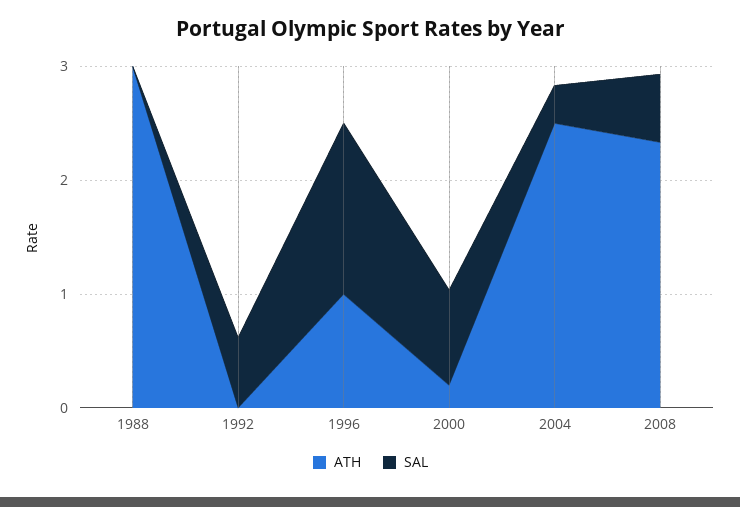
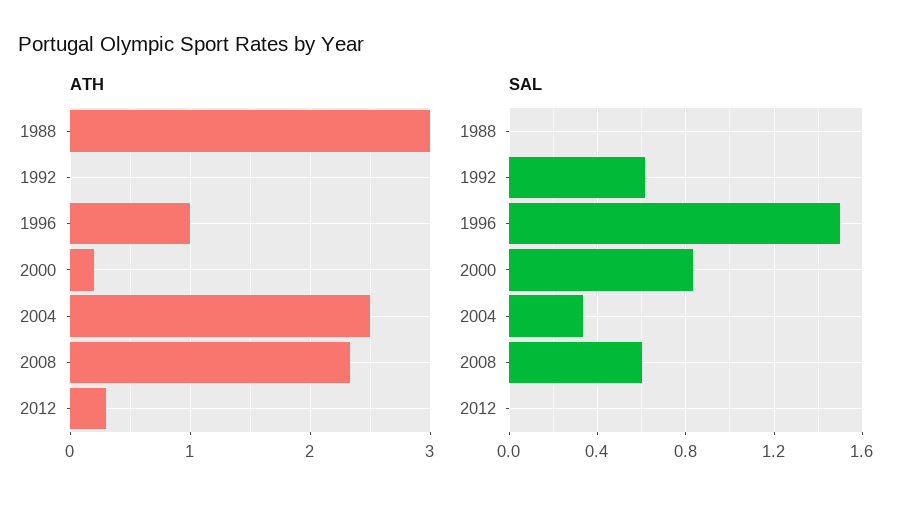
ATH, 2012: none -> 0.3
SAL, 2012: none -> 0

